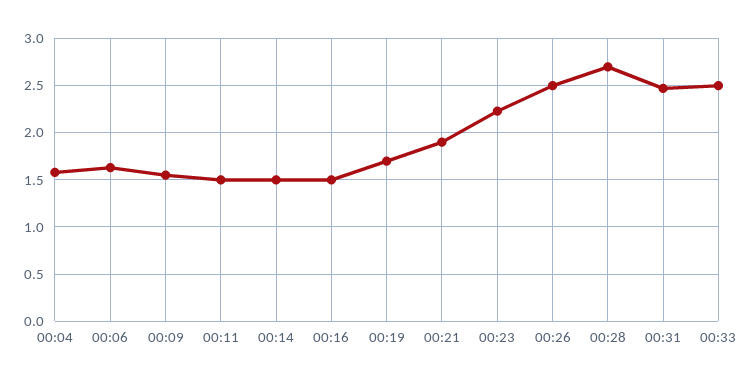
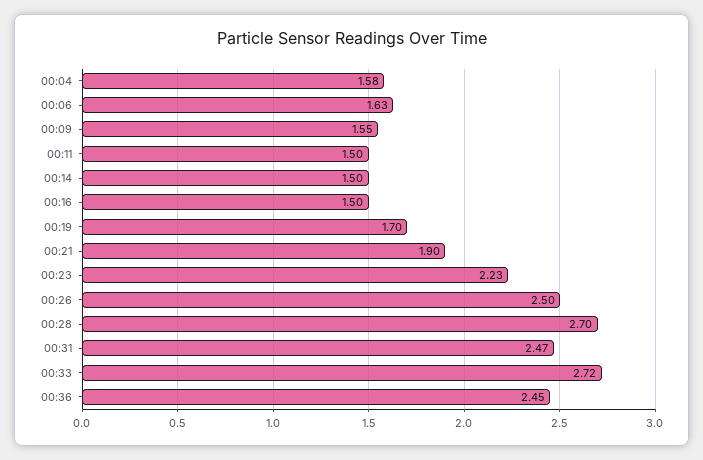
00:33: 2.5 -> 2.72
00:36: none -> 2.45

